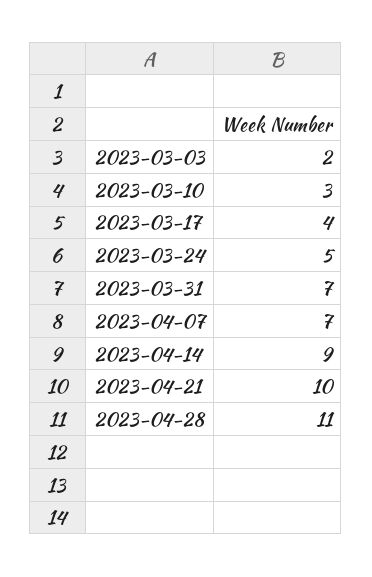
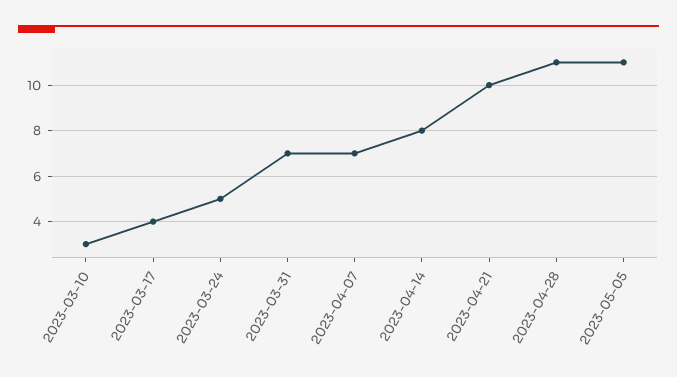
2023-03-03: 2 -> none
2023-04-14: 9 -> 8
2023-05-05: none -> 11

